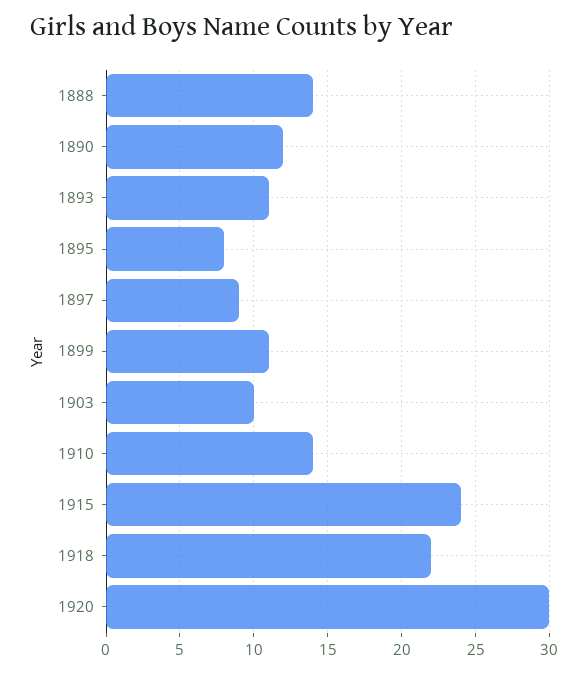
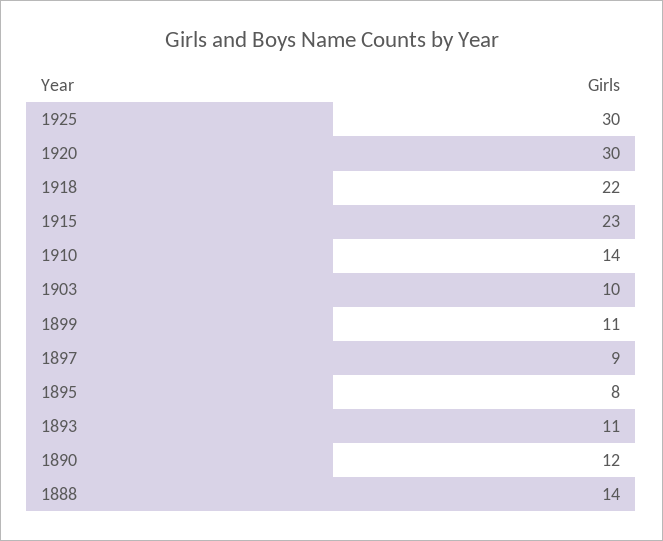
1915: 24 -> 23
1925: none -> 30

